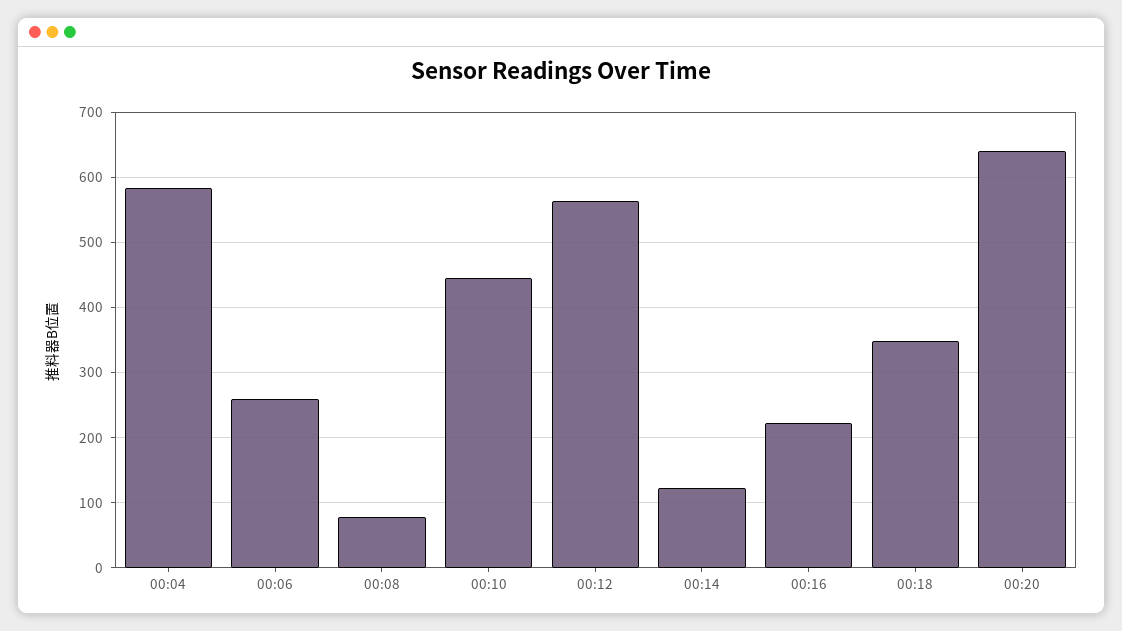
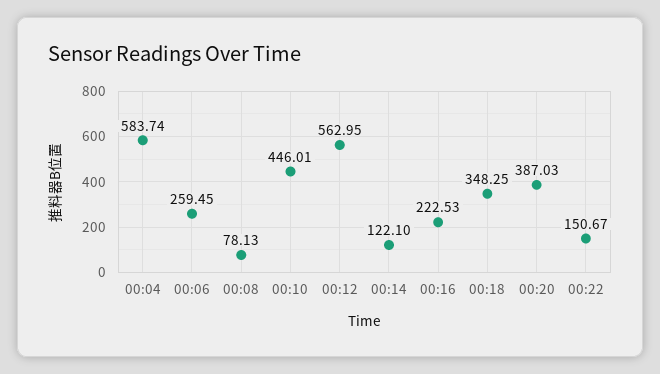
00:20: 640 -> 387.03
00:22: none -> 150.67

